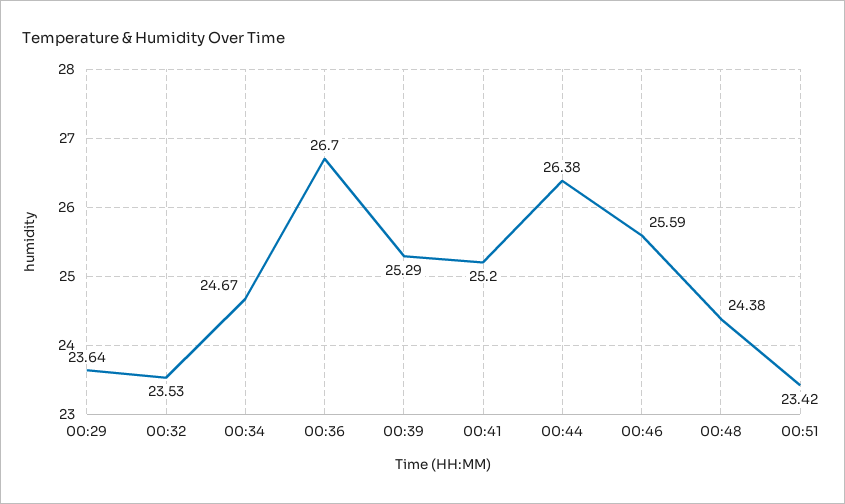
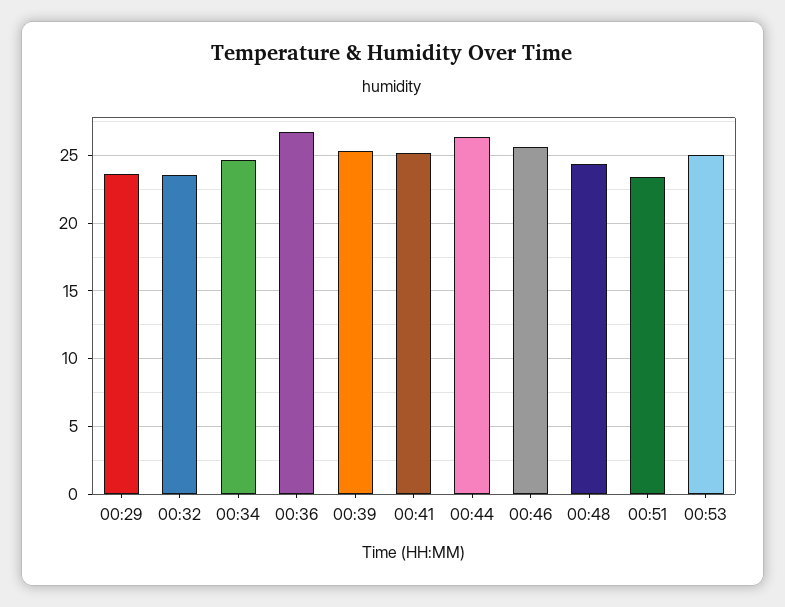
00:53: none -> 25

